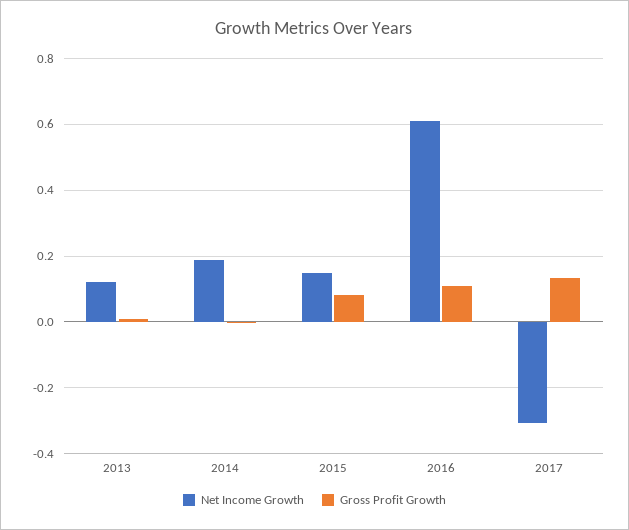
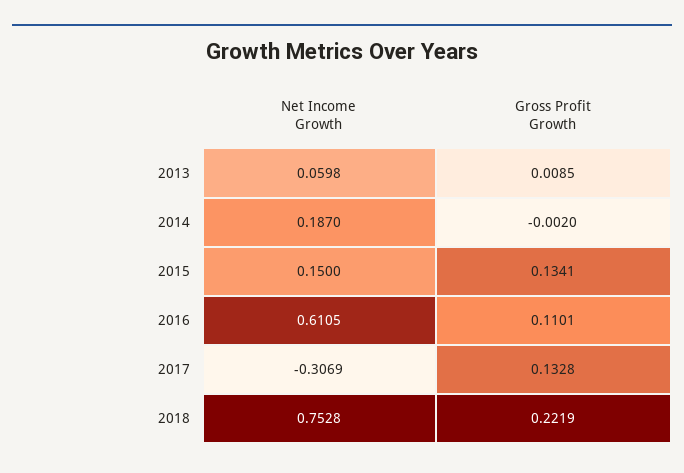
Net Income Growth, 2013: 0.12 -> 0.0598
Gross Profit Growth, 2015: 0.08 -> 0.1341
Net Income Growth, 2018: none -> 0.7528
Gross Profit Growth, 2018: none -> 0.2219

